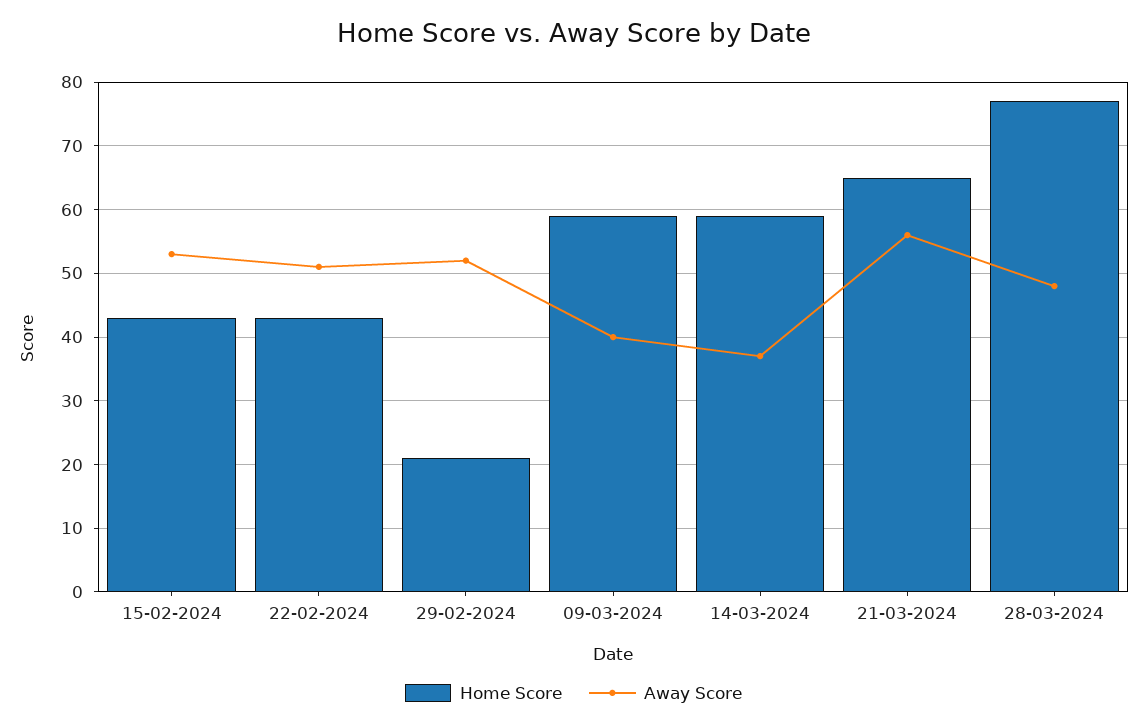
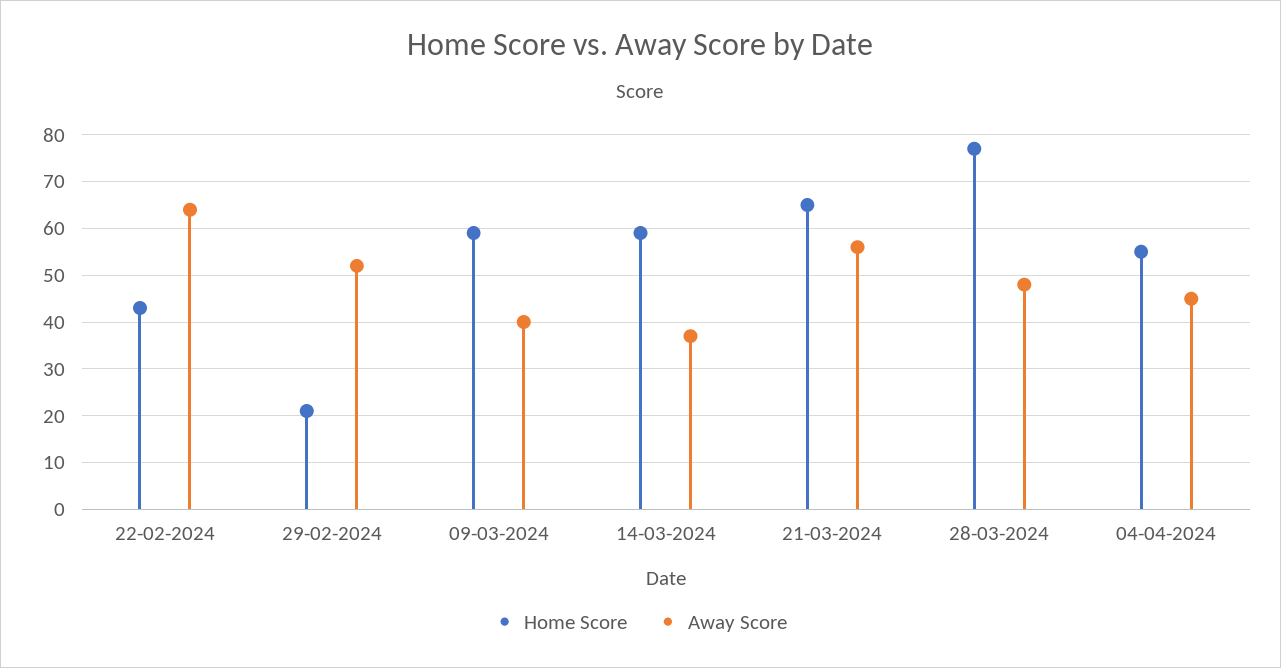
Home Score, 15-02-2024: 43 -> none
Away Score, 15-02-2024: 53 -> none
Away Score, 22-02-2024: 51 -> 65
Home Score, 04-04-2024: none -> 55
Away Score, 04-04-2024: none -> 45

